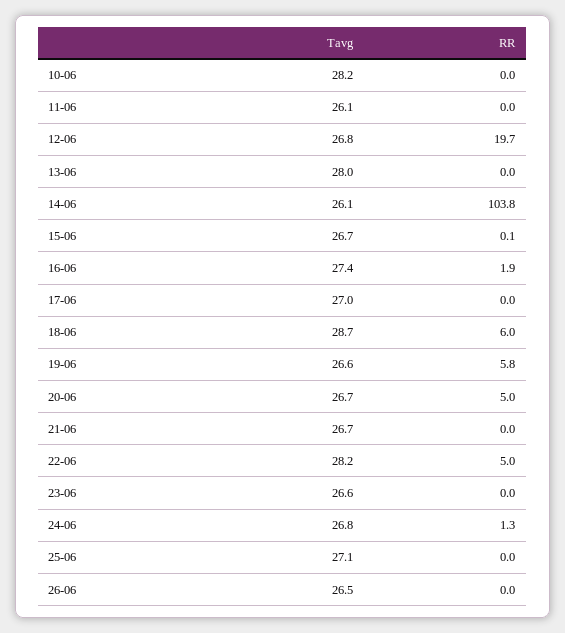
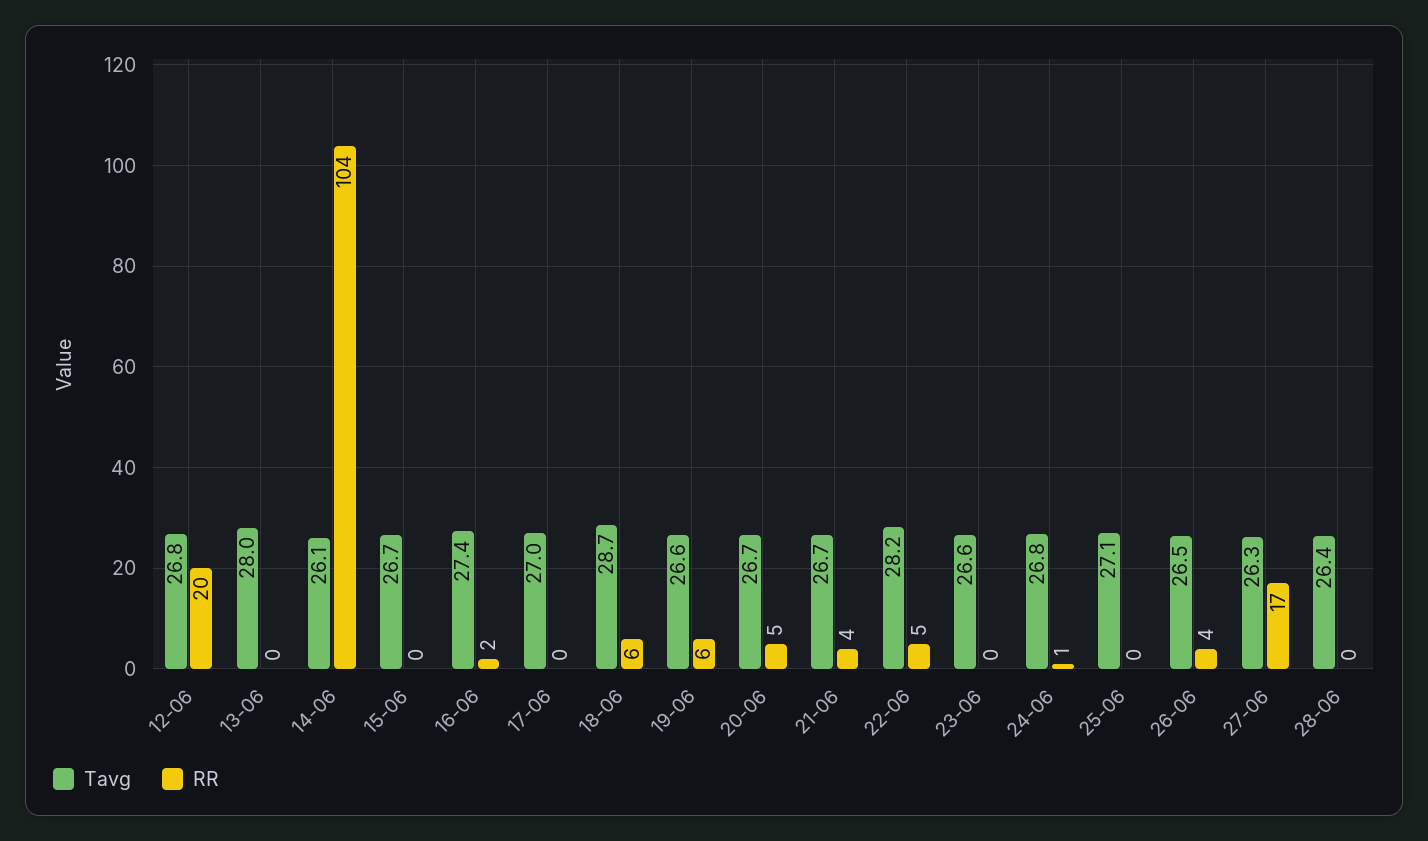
Tavg, 10-06: 28.2 -> none
RR, 10-06: 0 -> none
Tavg, 11-06: 26.1 -> none
RR, 11-06: 0 -> none
RR, 21-06: 0 -> 4
RR, 26-06: 0 -> 4
Tavg, 27-06: none -> 26.3
RR, 27-06: none -> 17
Tavg, 28-06: none -> 26.4
RR, 28-06: none -> 0

